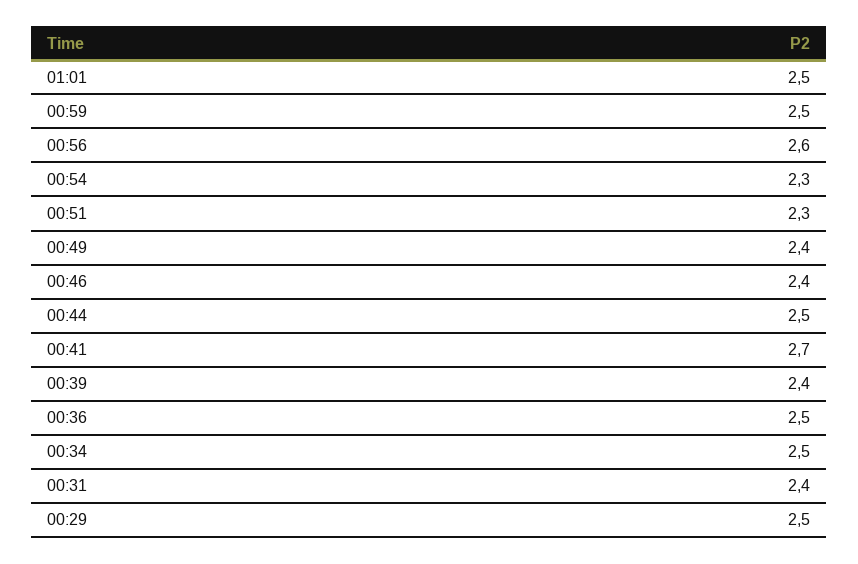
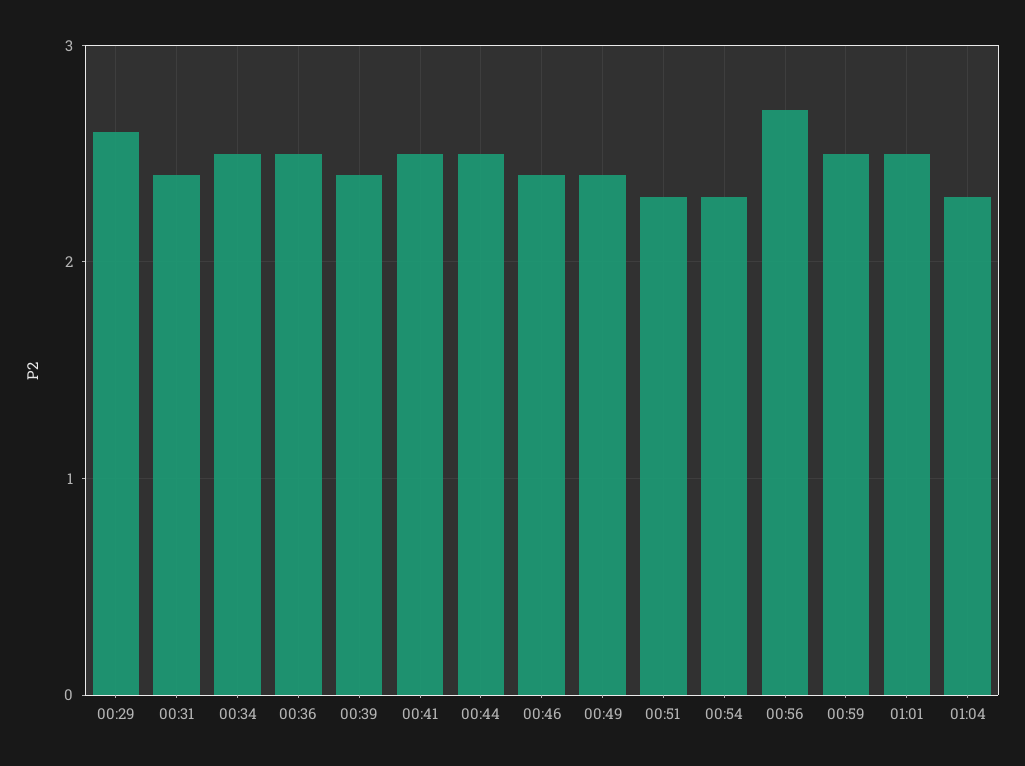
00:56: 2.6 -> 2.7
00:41: 2.7 -> 2.5
00:29: 2.5 -> 2.6
01:04: none -> 2.3

